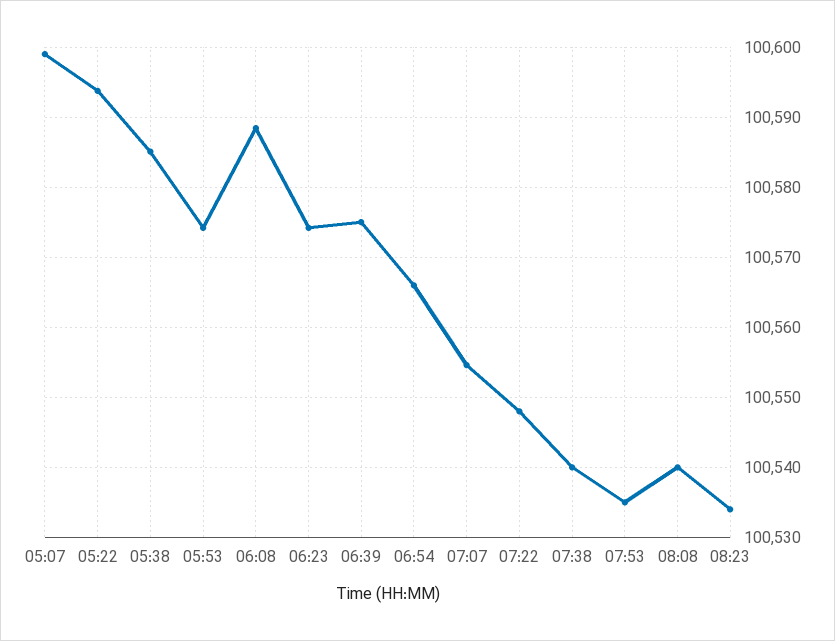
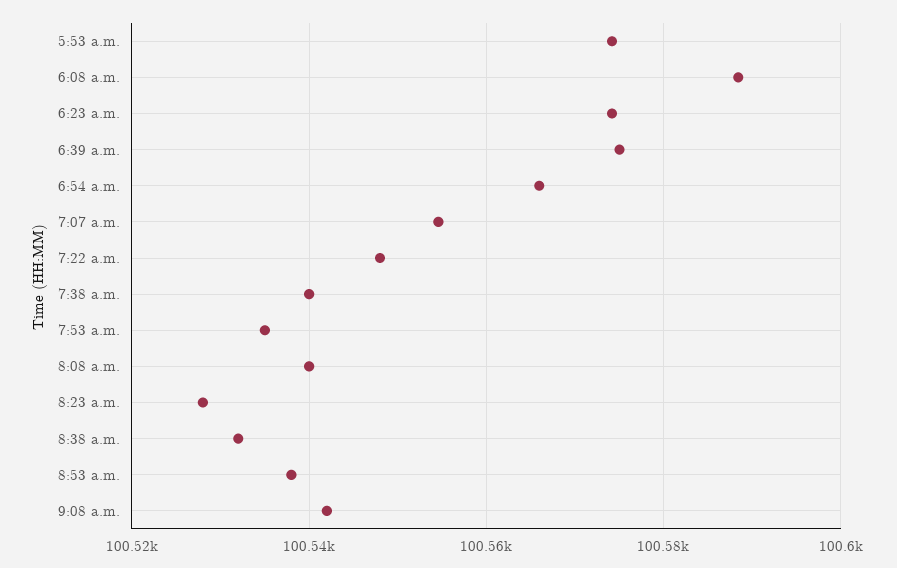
05:07: 100599 -> none
05:22: 100594 -> none
05:38: 100585 -> none
08:23: 100534 -> 100528
8:38 a.m.: none -> 100532
8:53 a.m.: none -> 100538
9:08 a.m.: none -> 100542

